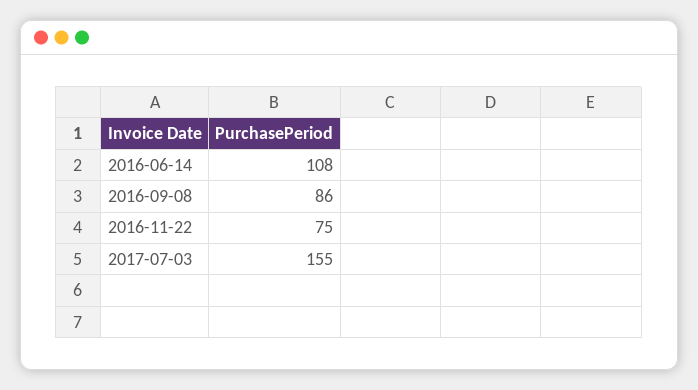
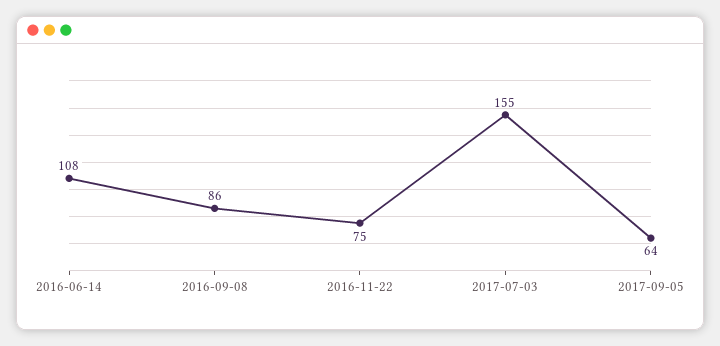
2017-09-05: none -> 64

